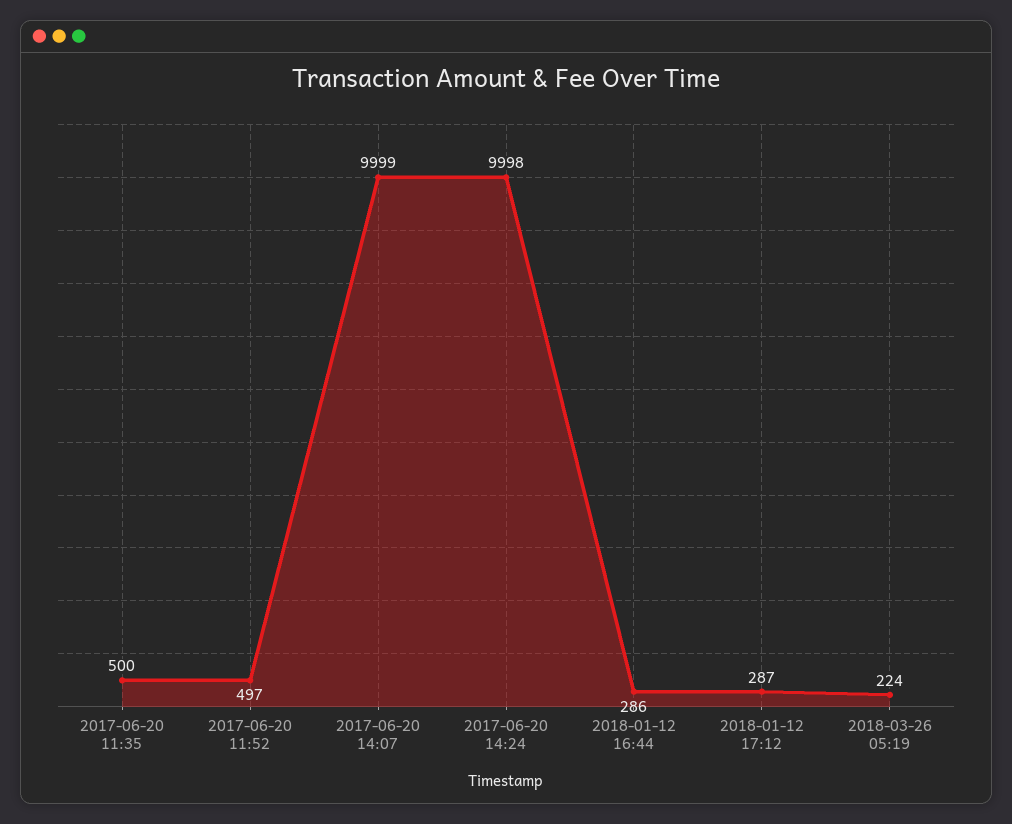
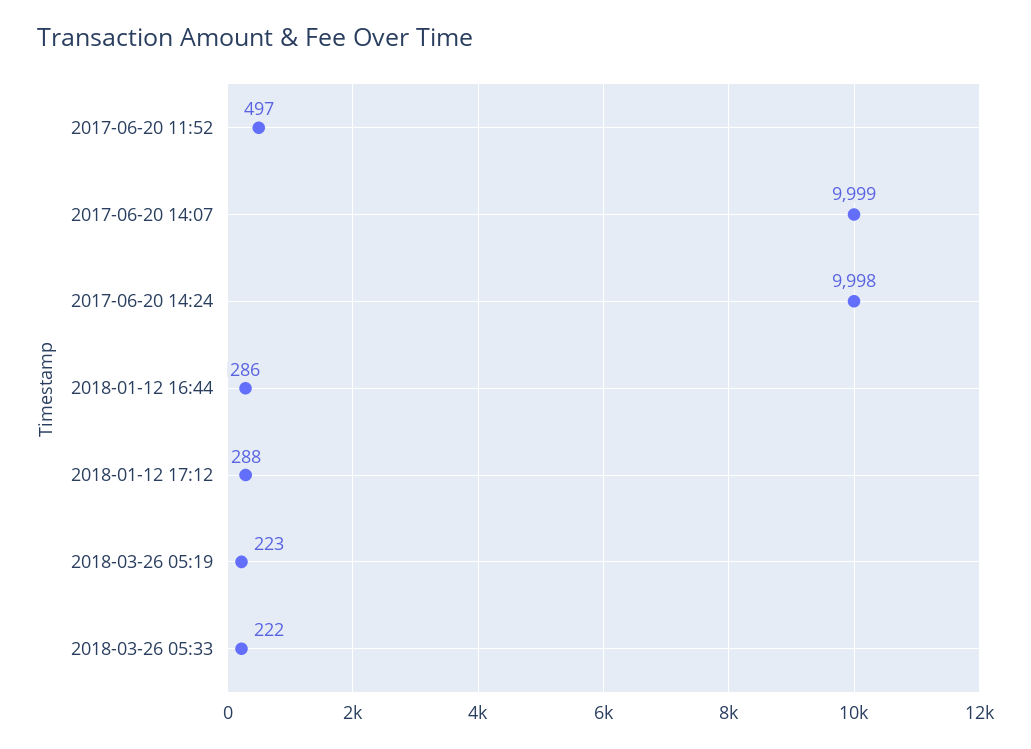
2017-06-20 11:35: 500 -> none
2018-01-12 17:12: 287 -> 288
2018-03-26 05:19: 224 -> 223
2018-03-26 05:33: none -> 222

